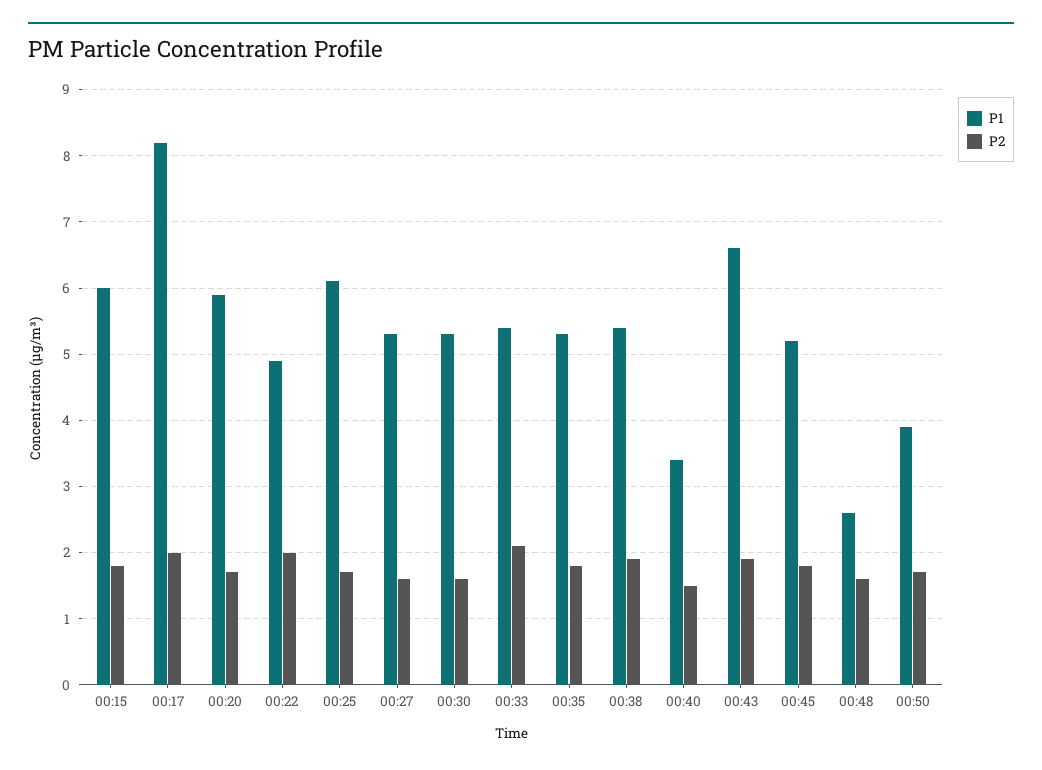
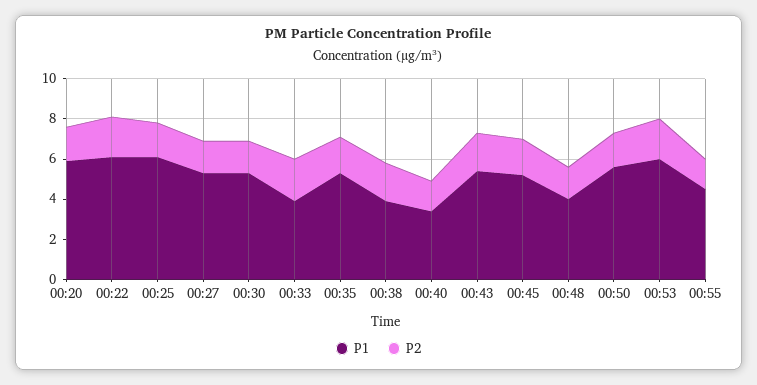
P1, 00:15: 6 -> none
P2, 00:15: 1.8 -> none
P1, 00:17: 8.2 -> none
P2, 00:17: 2 -> none
P1, 00:22: 4.9 -> 6
P1, 00:33: 5.4 -> 4
P1, 00:38: 5.4 -> 4
P1, 00:43: 6.6 -> 5.5
P1, 00:48: 2.6 -> 4
P1, 00:50: 3.9 -> 5.5
P1, 00:53: none -> 6
P2, 00:53: none -> 2
P1, 00:55: none -> 4.5
P2, 00:55: none -> 1.5

